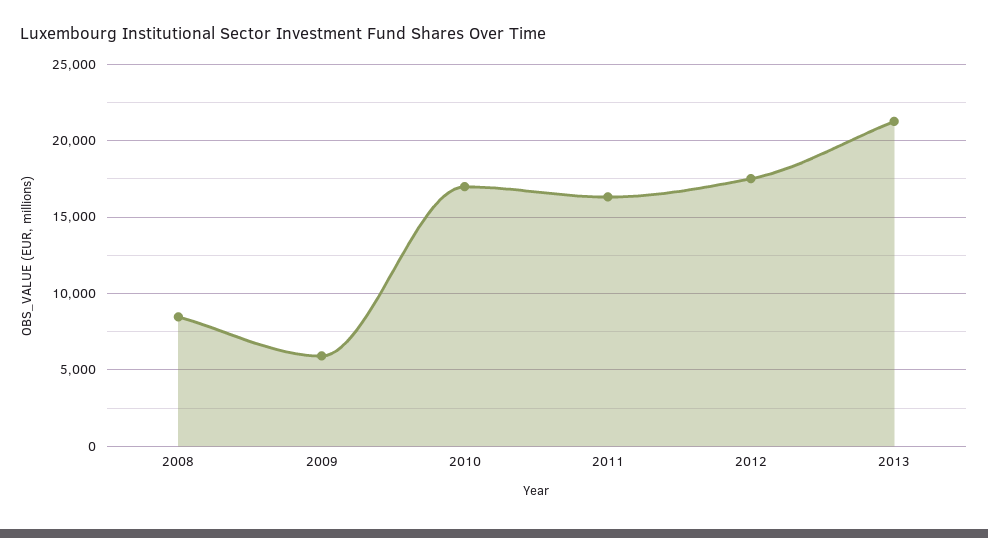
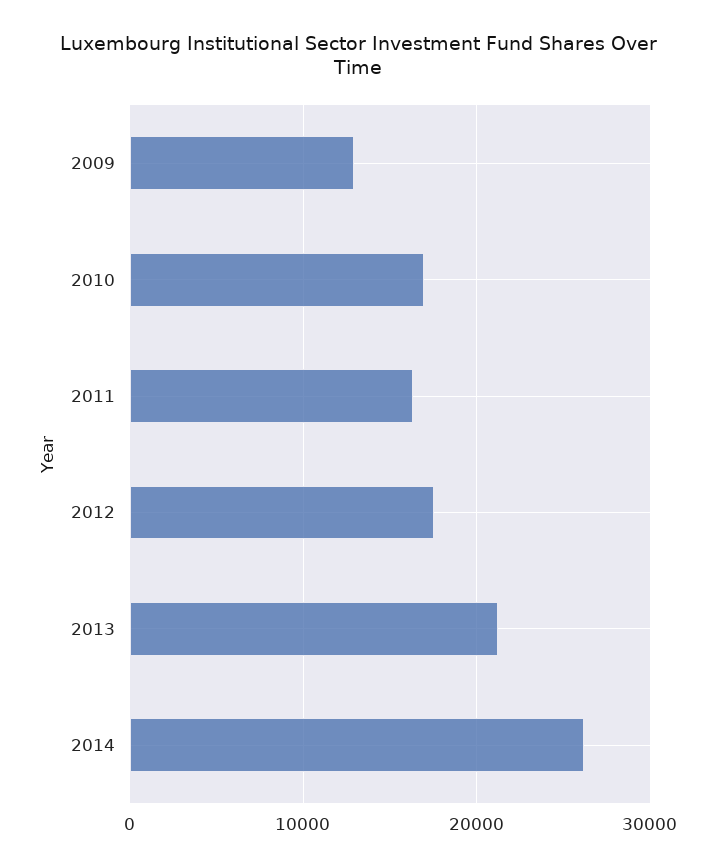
2008: 8500 -> none
2009: 6000 -> 13000
2014: none -> 26000

